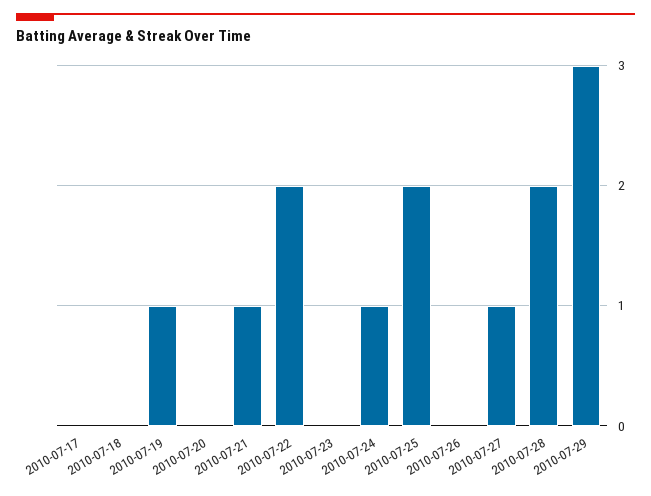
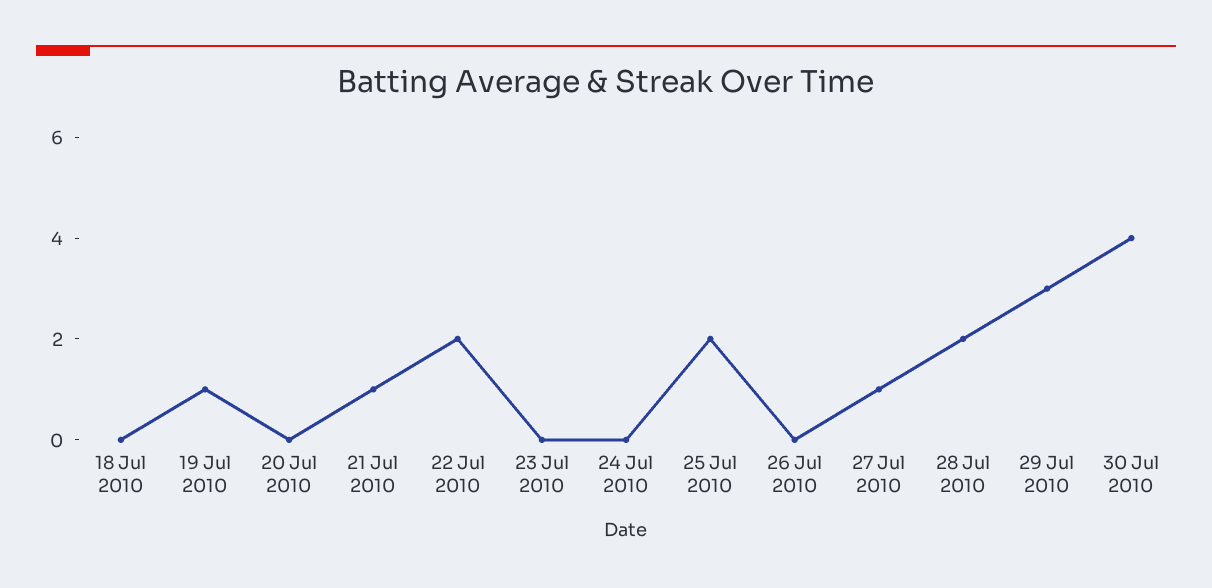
2010-07-17: 0 -> none
2010-07-24: 1 -> 0
30 Jul 2010: none -> 4

